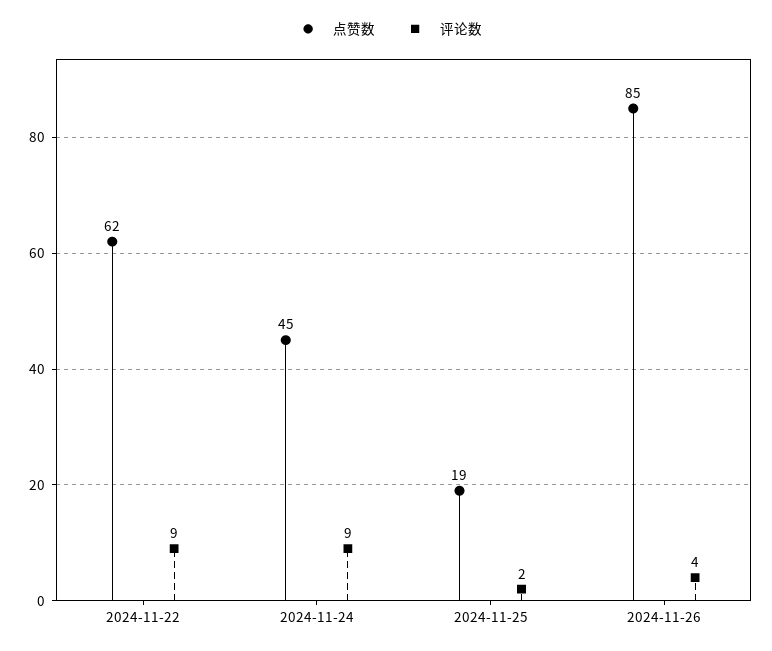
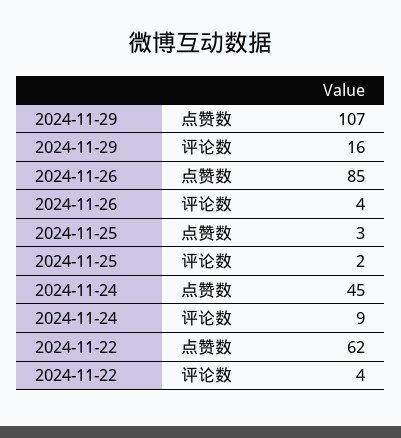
评论数, 2024-11-22: 9 -> 4
点赞数, 2024-11-25: 19 -> 3
点赞数, 2024-11-29: none -> 107
评论数, 2024-11-29: none -> 16

